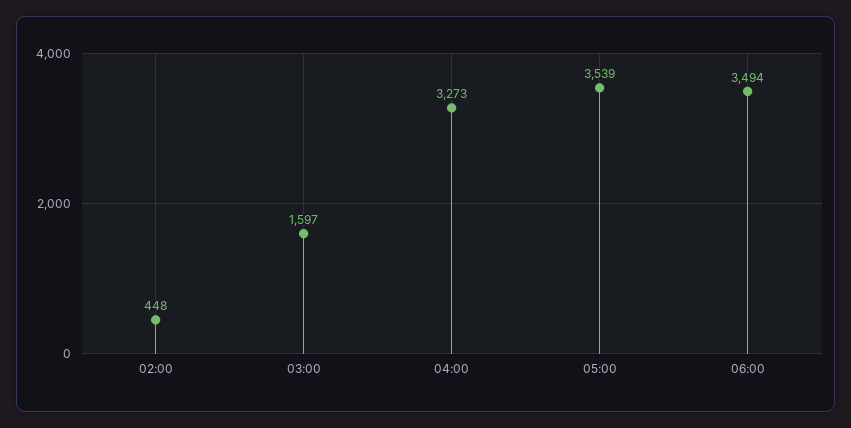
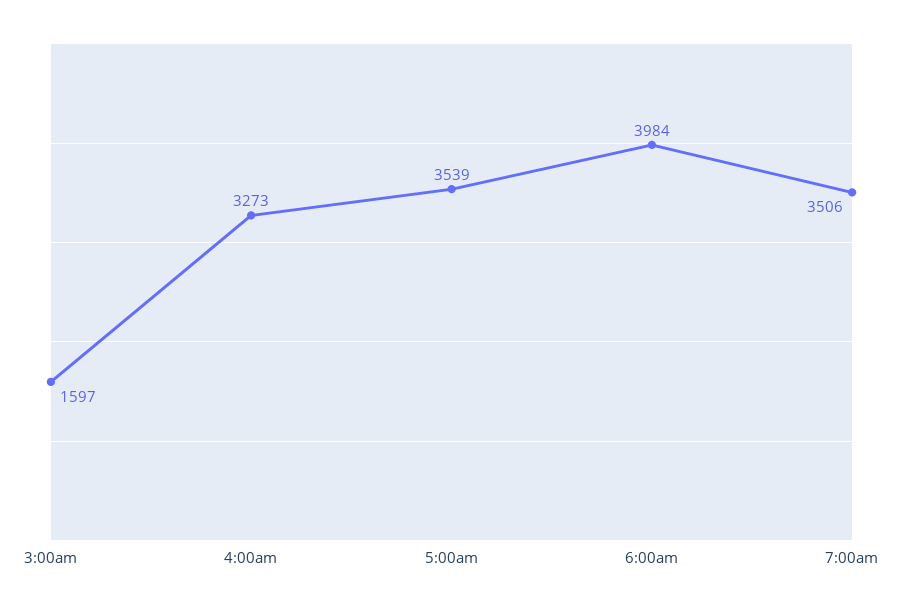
02:00: 448 -> none
06:00: 3494 -> 3984
7:00am: none -> 3506

